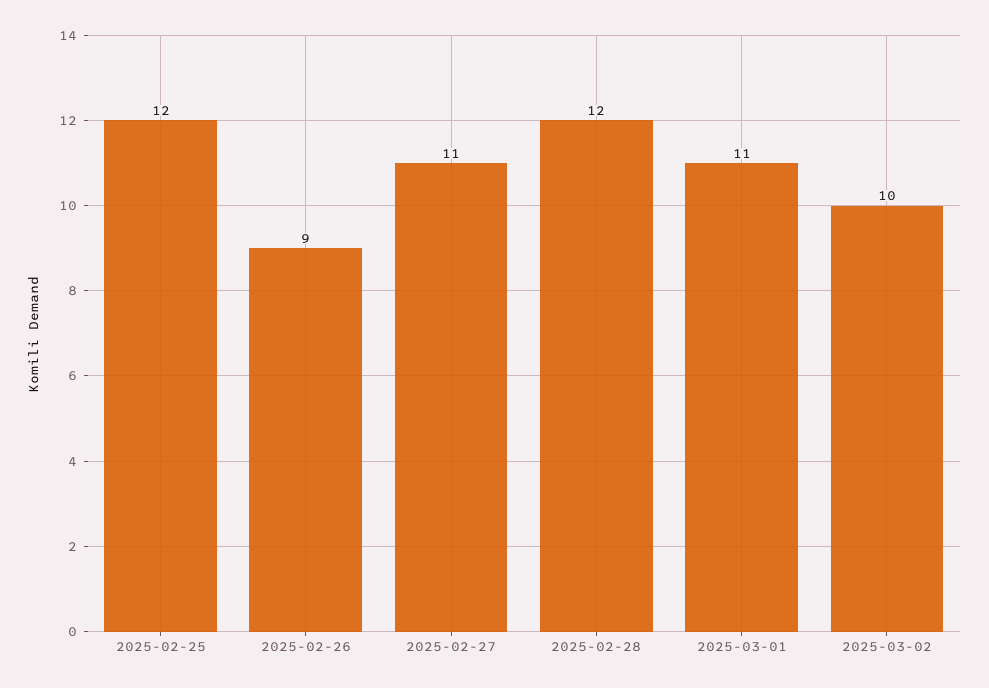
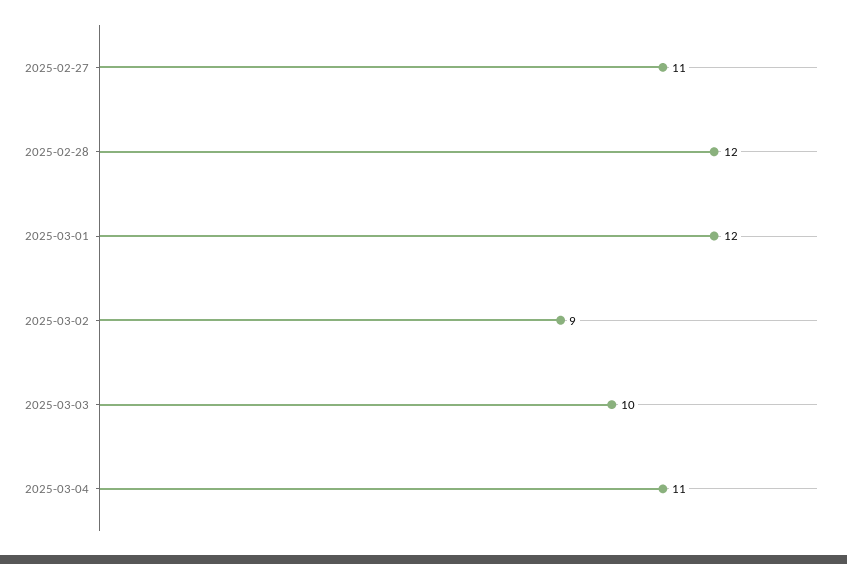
2025-02-25: 12 -> none
2025-02-26: 9 -> none
2025-03-01: 11 -> 12
2025-03-02: 10 -> 9
2025-03-03: none -> 10
2025-03-04: none -> 11

